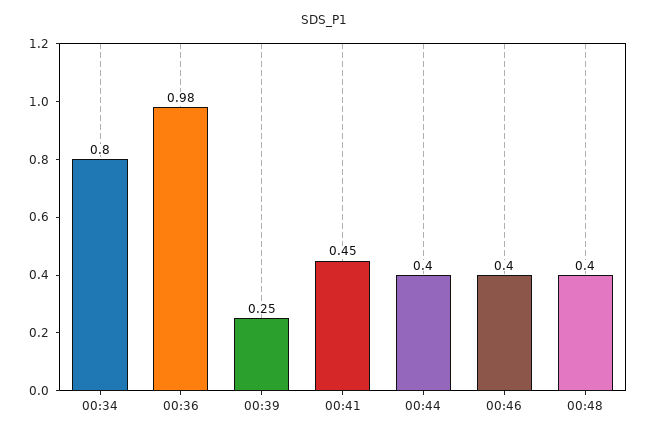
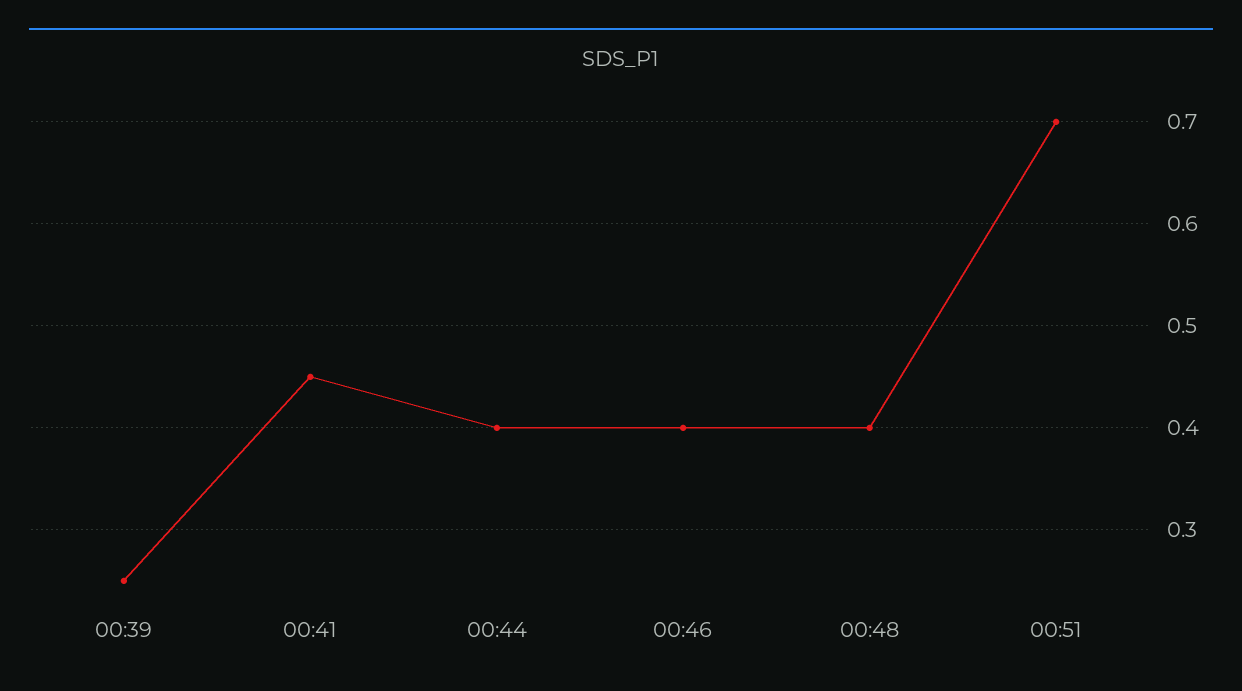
00:34: 0.8 -> none
00:36: 0.98 -> none
00:51: none -> 0.7

